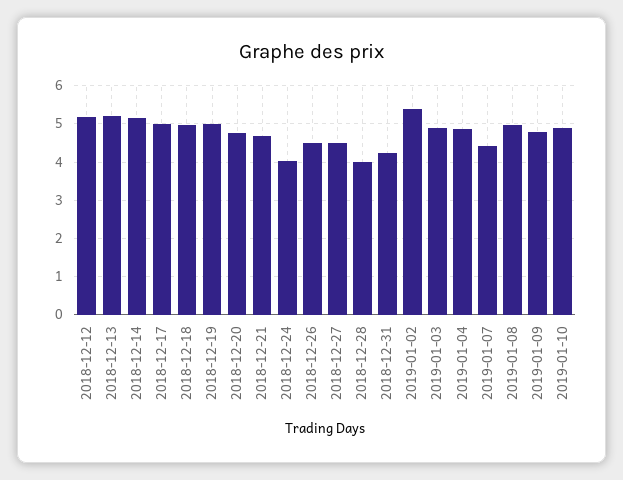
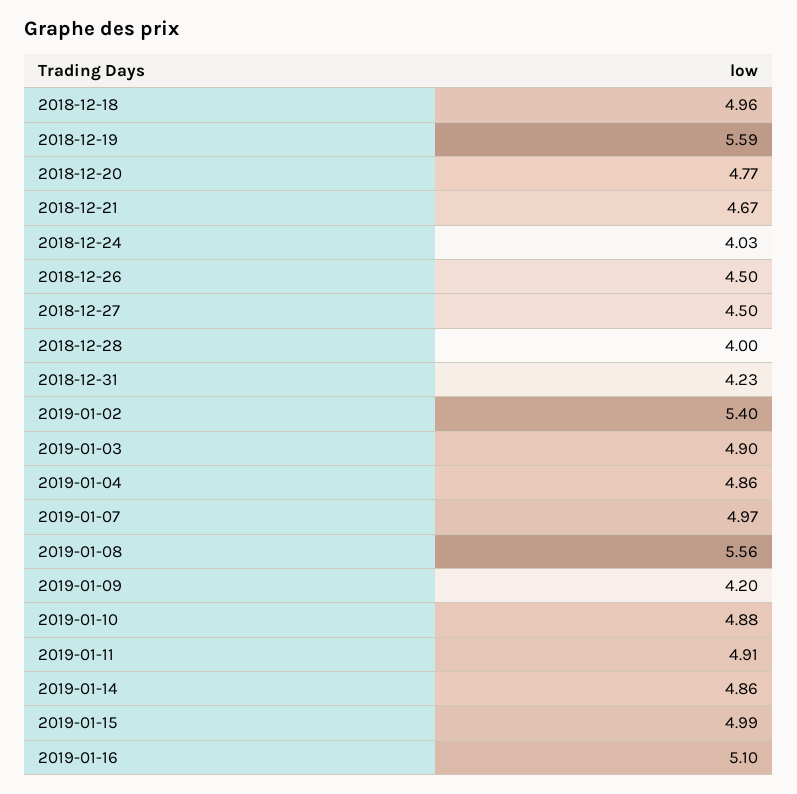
2018-12-12: 5.2 -> none
2018-12-13: 5.2 -> none
2018-12-14: 5.2 -> none
2018-12-17: 5 -> none
2018-12-19: 5 -> 5.59
2019-01-07: 4.4 -> 4.97
2019-01-08: 5 -> 5.56
2019-01-09: 4.8 -> 4.2
2019-01-11: none -> 4.91
2019-01-14: none -> 4.86
2019-01-15: none -> 4.99
2019-01-16: none -> 5.1

